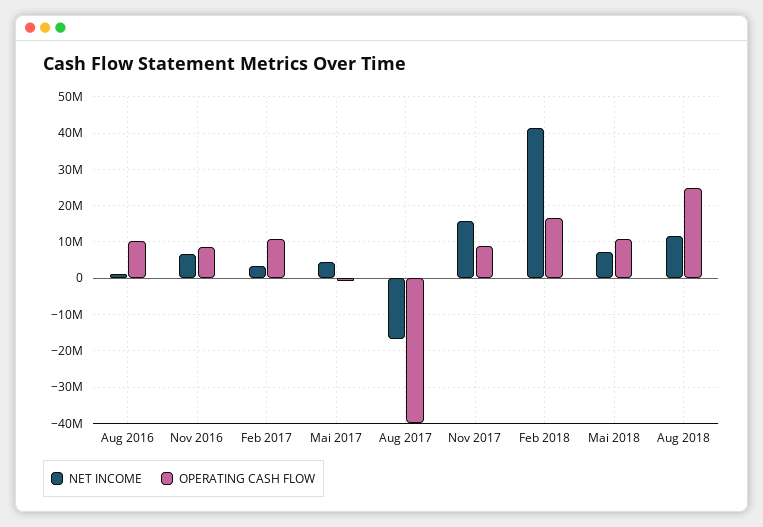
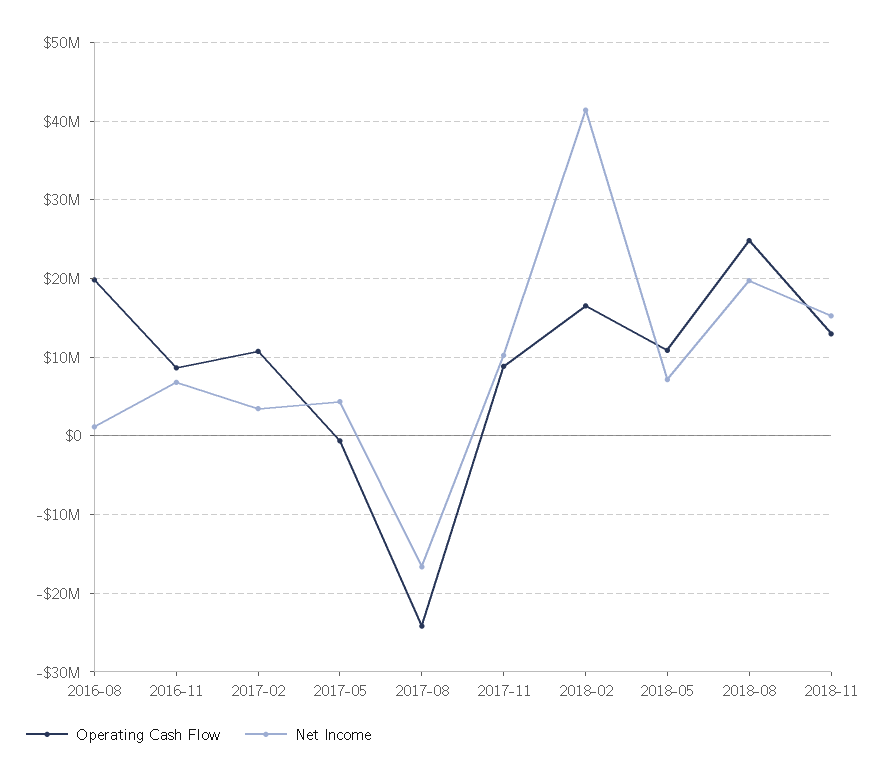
OPERATING CASH FLOW, Aug 2016: 10000000 -> 20000000
OPERATING CASH FLOW, Aug 2017: -40000000 -> -24000000
NET INCOME, Nov 2017: 16000000 -> 10000000
NET INCOME, Aug 2018: 12000000 -> 20000000
OPERATING CASH FLOW, 2018-11: none -> 13000000
NET INCOME, 2018-11: none -> 15000000

